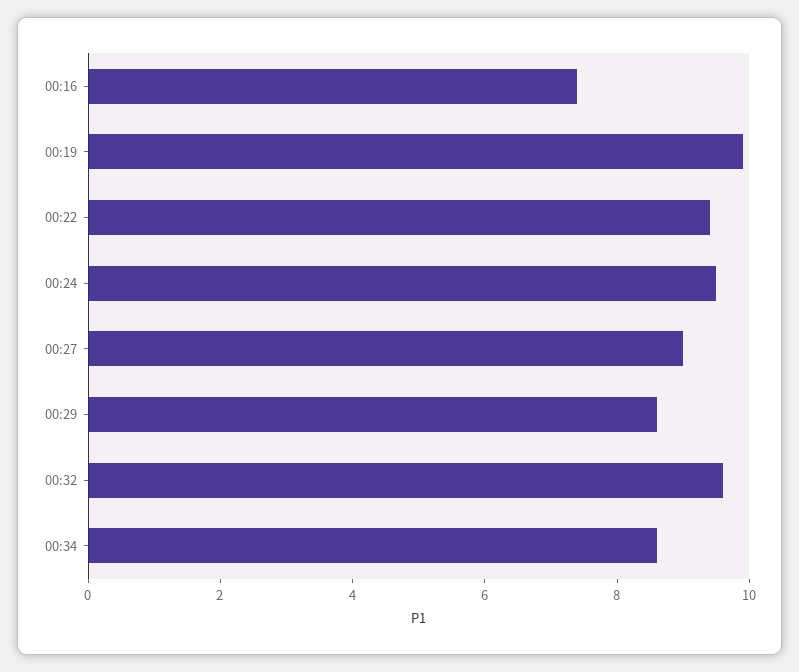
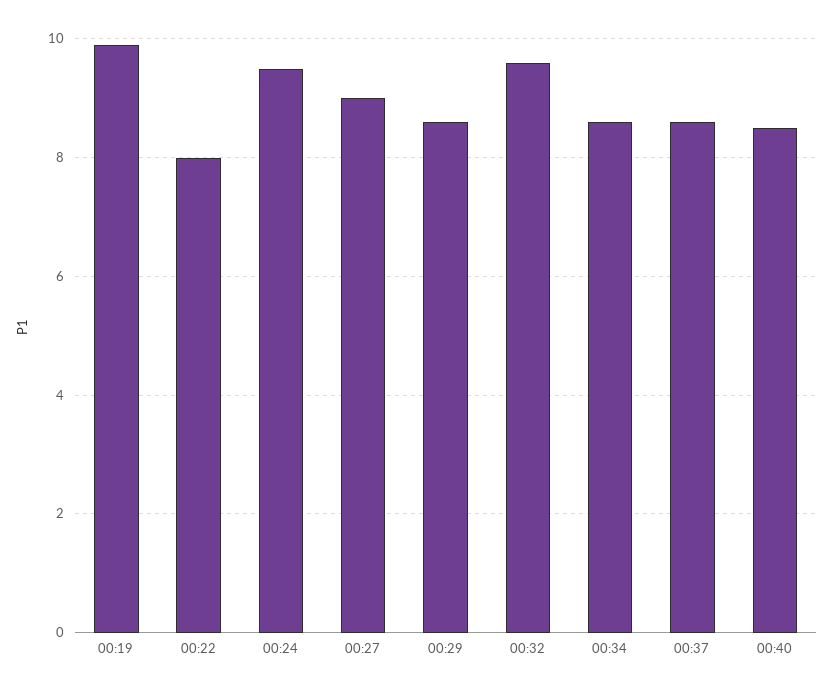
00:16: 7.5 -> none
00:22: 9.5 -> 8
00:37: none -> 8.5
00:40: none -> 8.5

